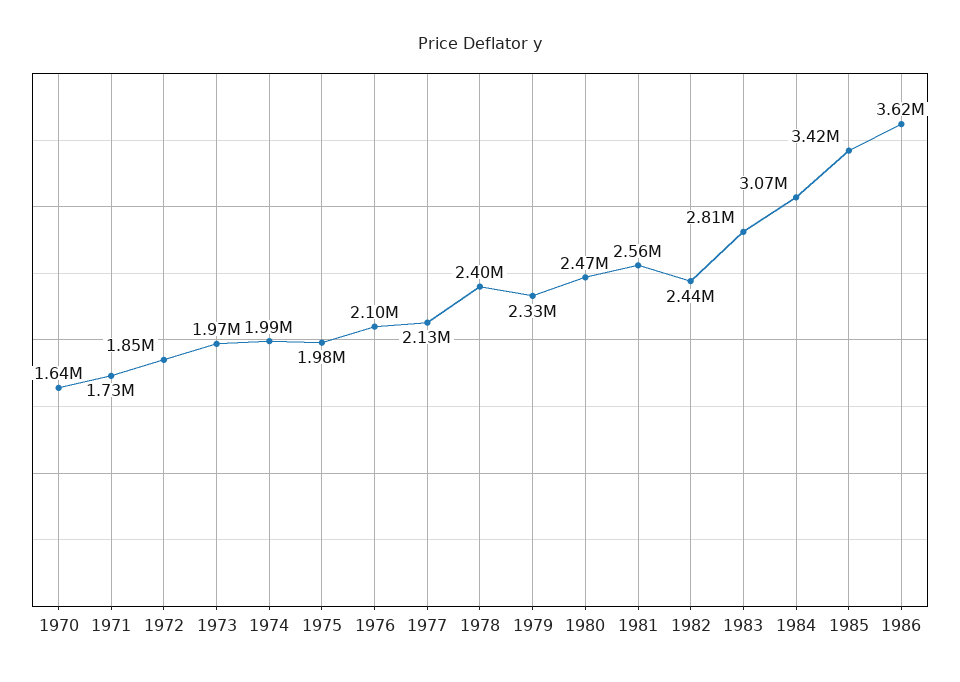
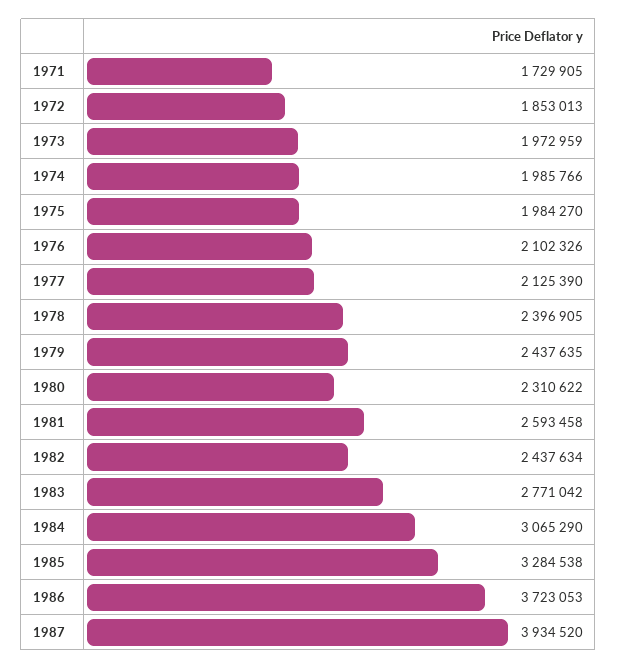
1970: 1640000 -> none
1979: 2330000 -> 2437635
1980: 2470000 -> 2310622
1981: 2560000 -> 2593458
1983: 2810000 -> 2771042
1985: 3420000 -> 3284538
1986: 3620000 -> 3723053
1987: none -> 3934520

